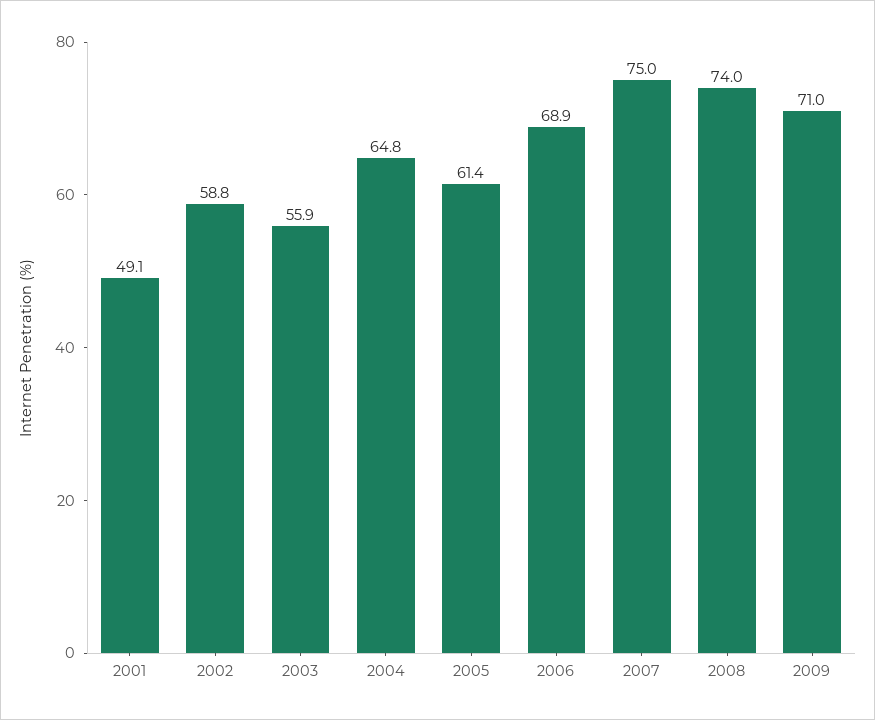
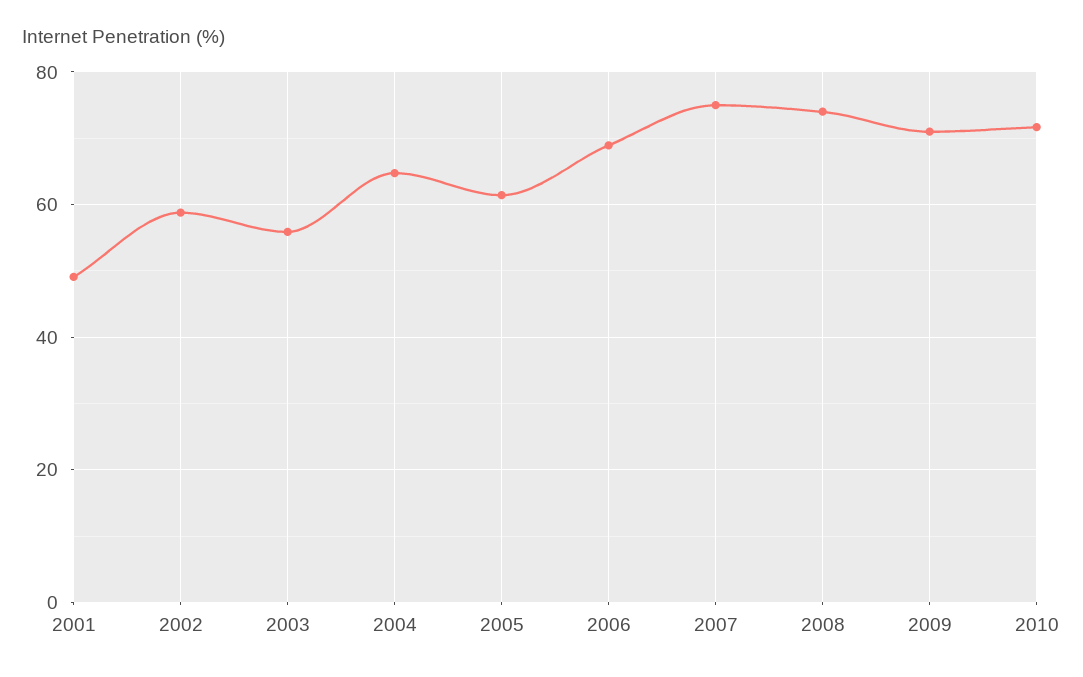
2010: none -> 72

